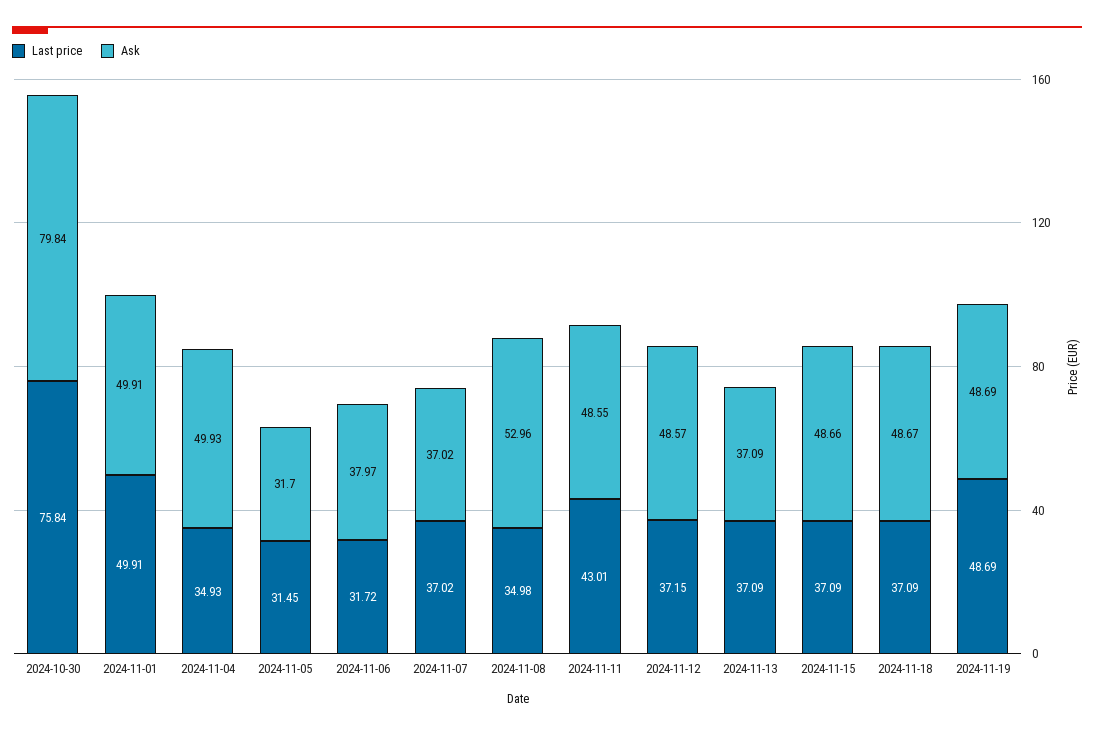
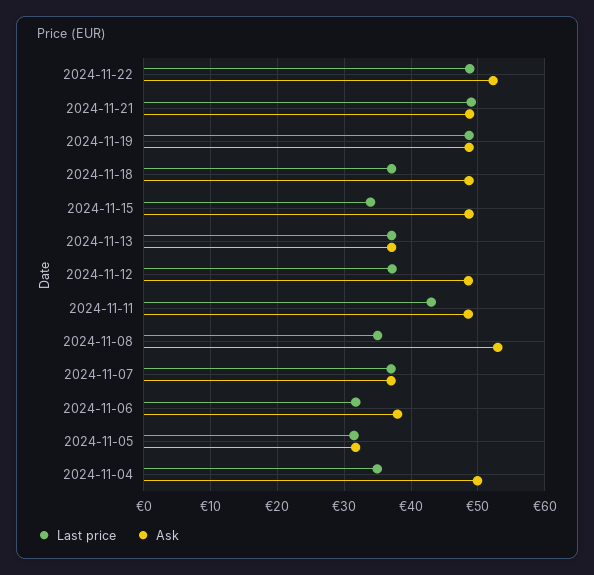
Last price, 2024-10-30: 75.84 -> none
Ask, 2024-10-30: 79.84 -> none
Last price, 2024-11-01: 49.91 -> none
Ask, 2024-11-01: 49.91 -> none
Last price, 2024-11-15: 37.09 -> 34
Last price, 2024-11-22: none -> 49
Ask, 2024-11-22: none -> 52
Last price, 2024-11-21: none -> 49
Ask, 2024-11-21: none -> 49

